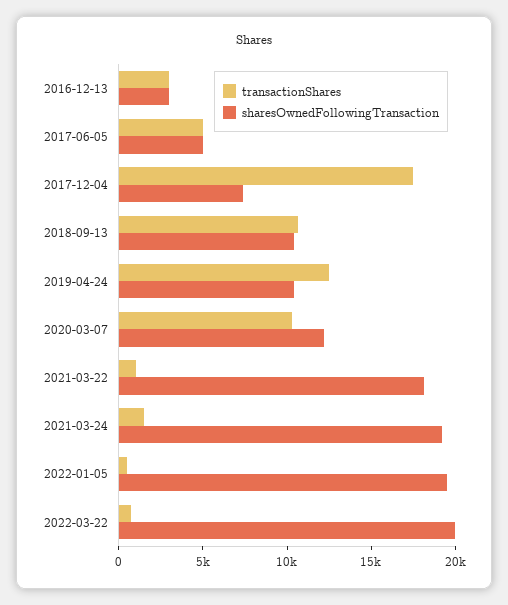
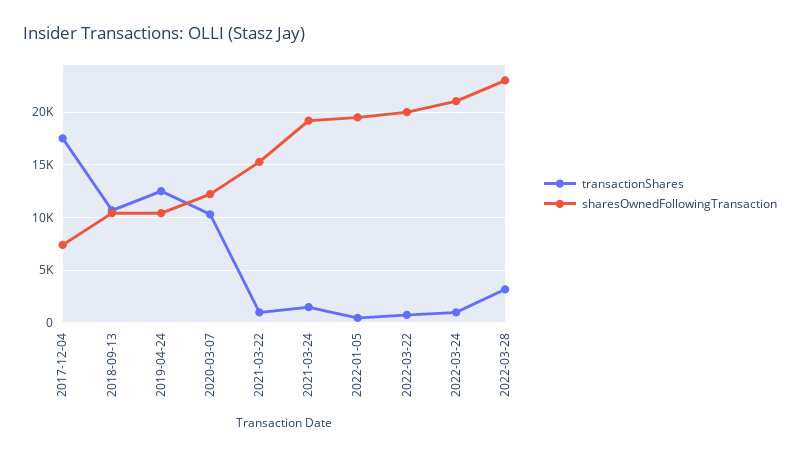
transactionShares, 2016-12-13: 3000 -> none
sharesOwnedFollowingTransaction, 2016-12-13: 3000 -> none
transactionShares, 2017-06-05: 5000 -> none
sharesOwnedFollowingTransaction, 2017-06-05: 5000 -> none
sharesOwnedFollowingTransaction, 2021-03-22: 18000 -> 15000
transactionShares, 2022-03-24: none -> 1000
sharesOwnedFollowingTransaction, 2022-03-24: none -> 21000
transactionShares, 2022-03-28: none -> 3000
sharesOwnedFollowingTransaction, 2022-03-28: none -> 23000

